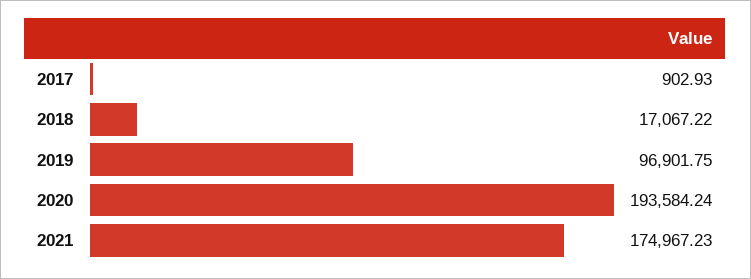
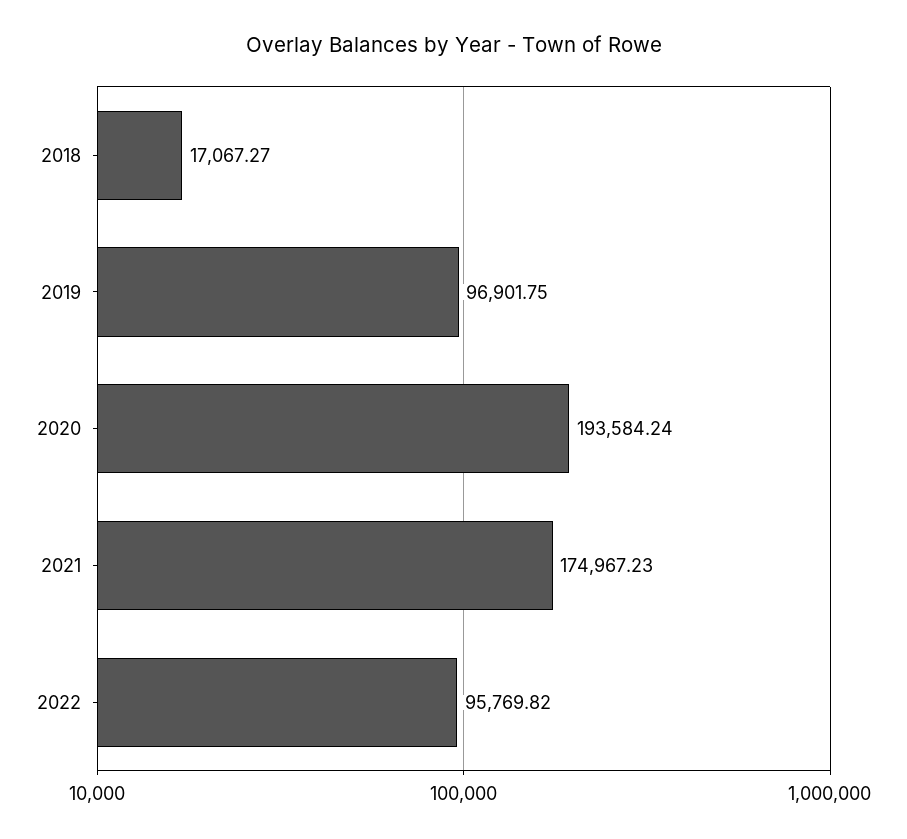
2017: 902.93 -> none
2018: 17067.22 -> 17067.27
2022: none -> 95769.82

